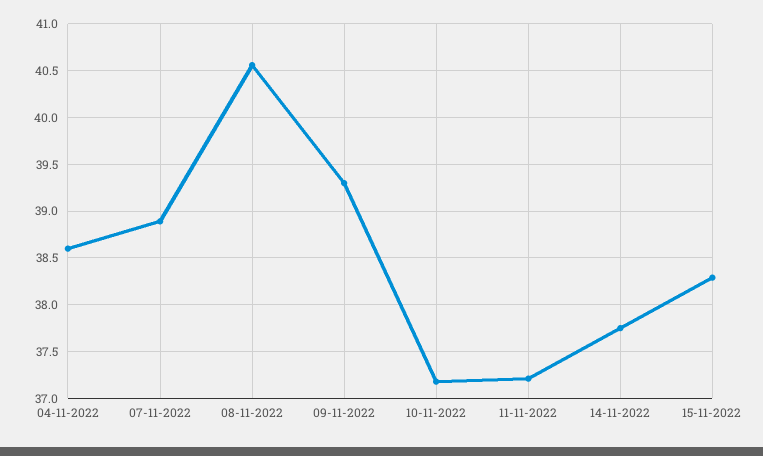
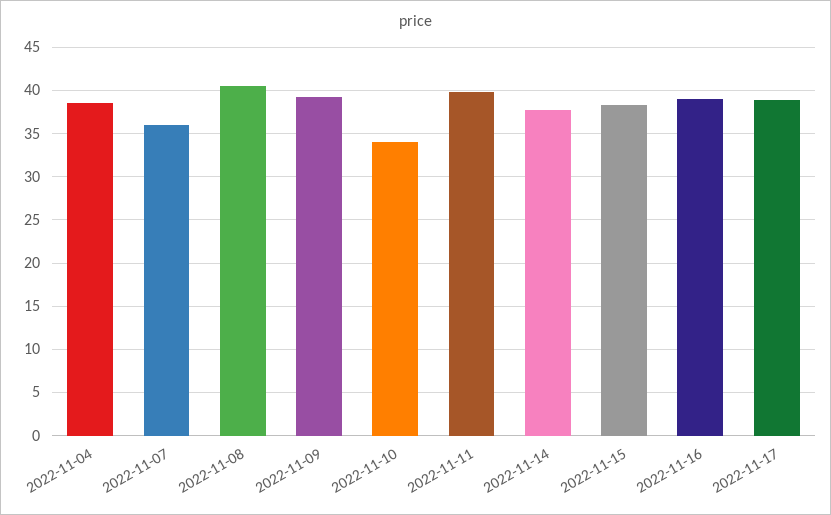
07-11-2022: 38.9 -> 36
10-11-2022: 37.2 -> 34
11-11-2022: 37.2 -> 40
2022-11-16: none -> 39
2022-11-17: none -> 39

